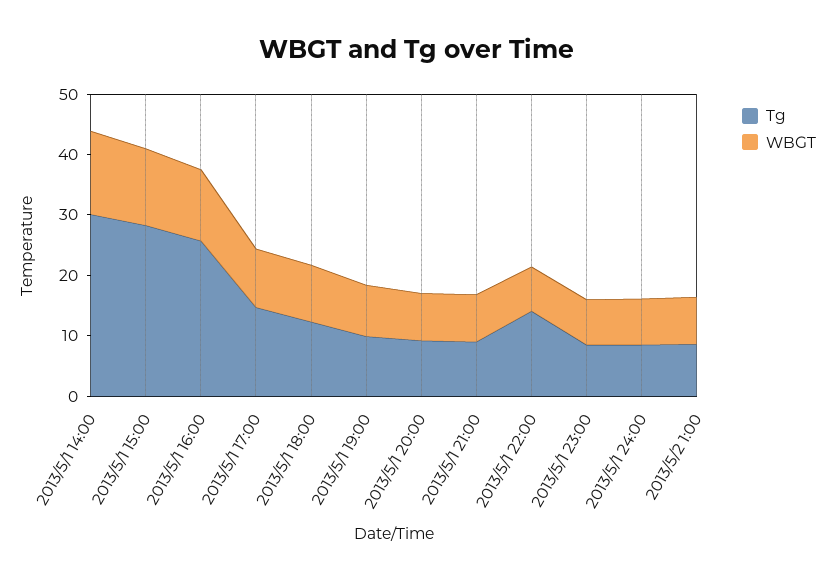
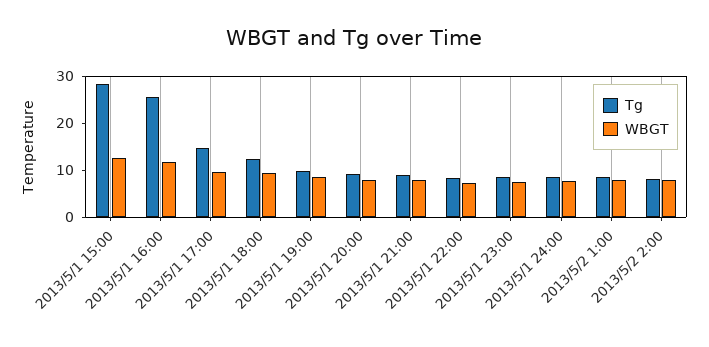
Tg, 2013/5/1 14:00: 30 -> none
WBGT, 2013/5/1 14:00: 14 -> none
Tg, 2013/5/1 22:00: 14 -> 8
Tg, 2013/5/2 2:00: none -> 8
WBGT, 2013/5/2 2:00: none -> 8

